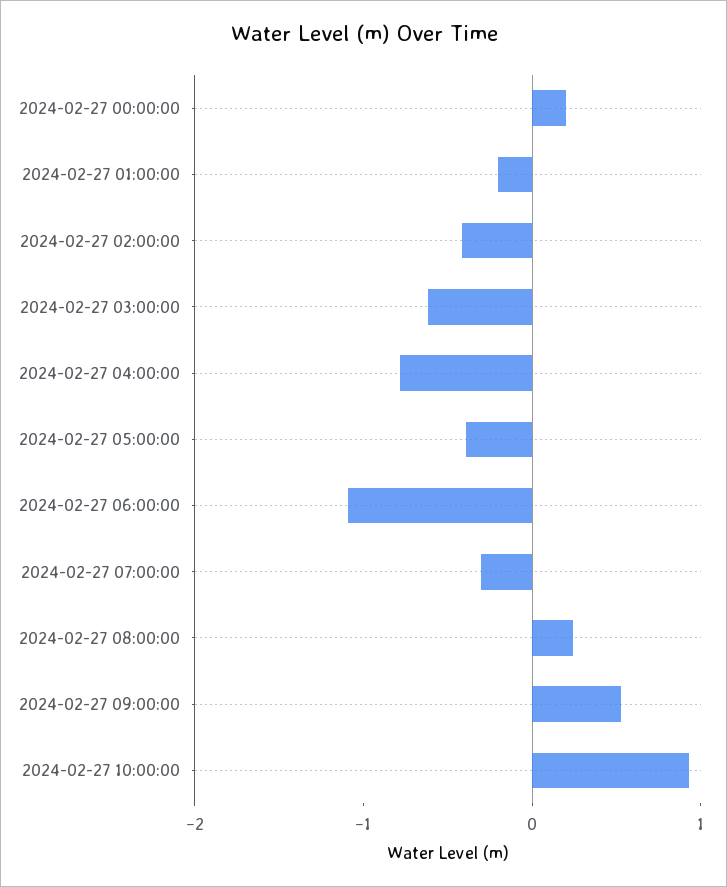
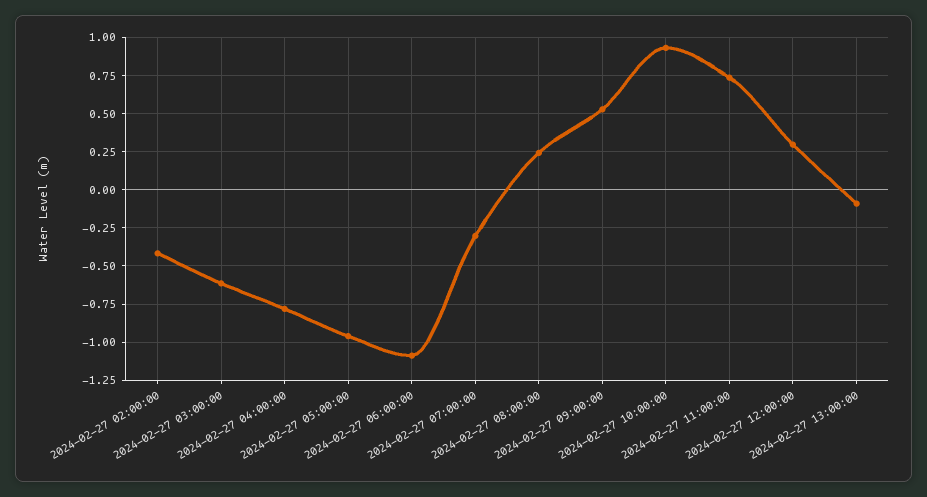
2024-02-27 00:00:00: 0.2 -> none
2024-02-27 01:00:00: -0.2 -> none
2024-02-27 05:00:00: -0.4 -> -0.95
2024-02-27 11:00:00: none -> 0.75
2024-02-27 12:00:00: none -> 0.3
2024-02-27 13:00:00: none -> -0.1

